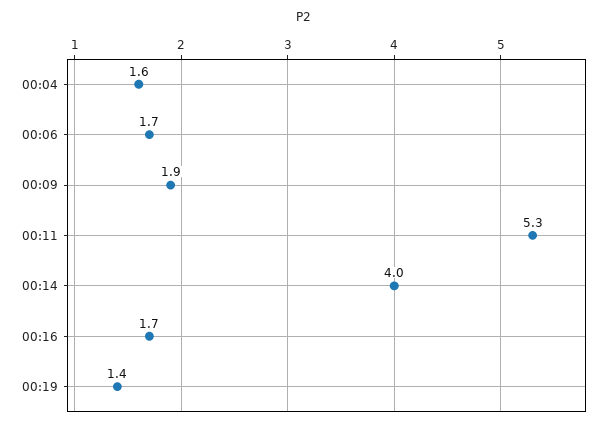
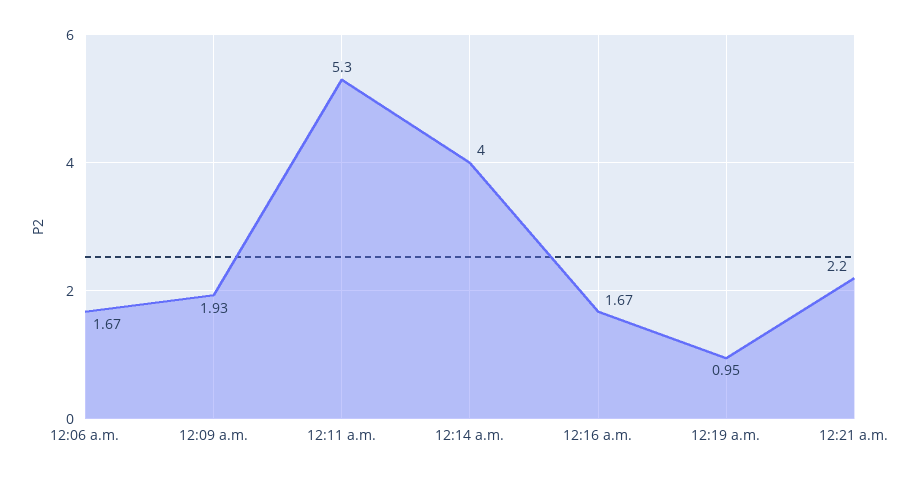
00:04: 1.6 -> none
00:19: 1.4 -> 0.95
12:21 a.m.: none -> 2.2

